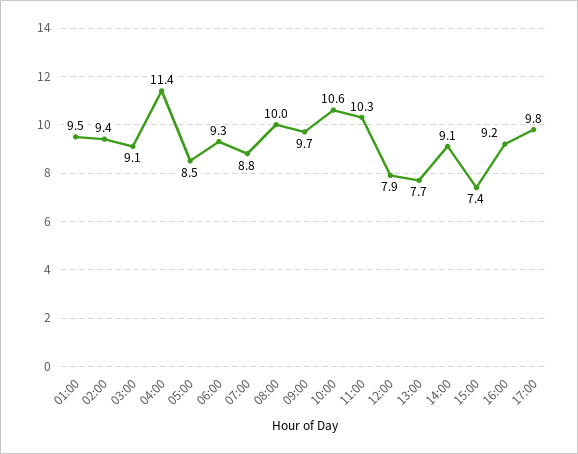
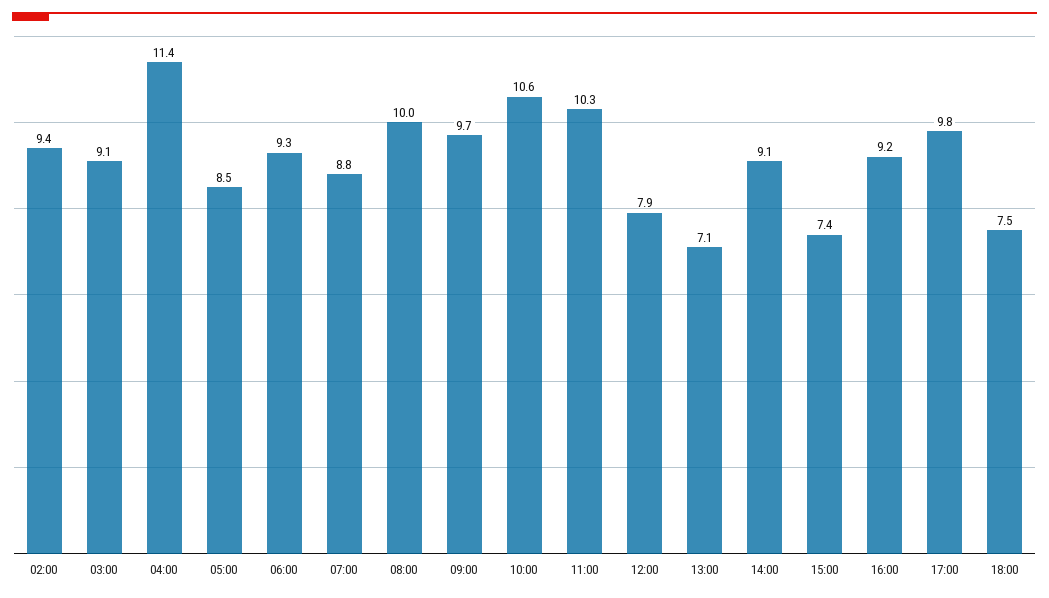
01:00: 9.5 -> none
13:00: 7.7 -> 7.1
18:00: none -> 7.5

